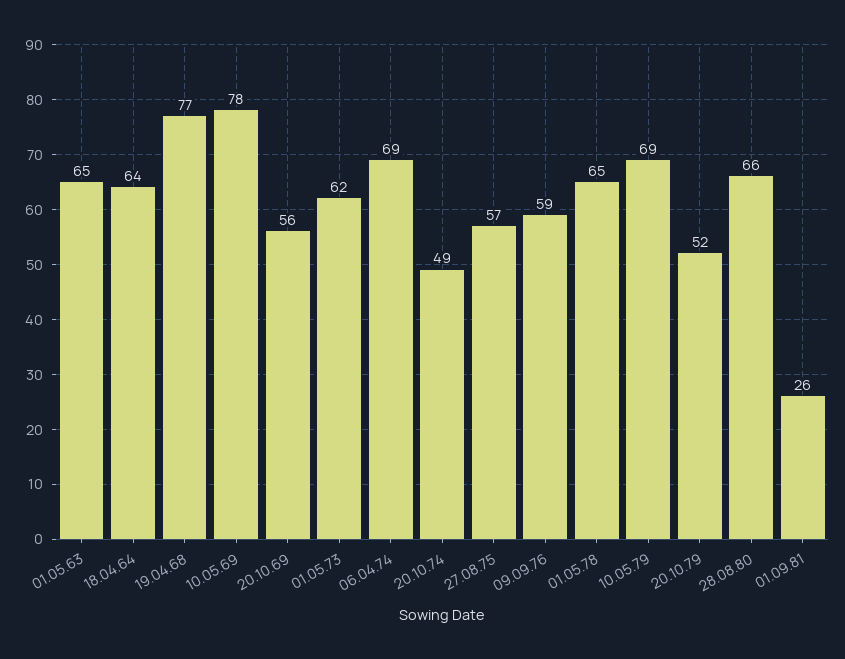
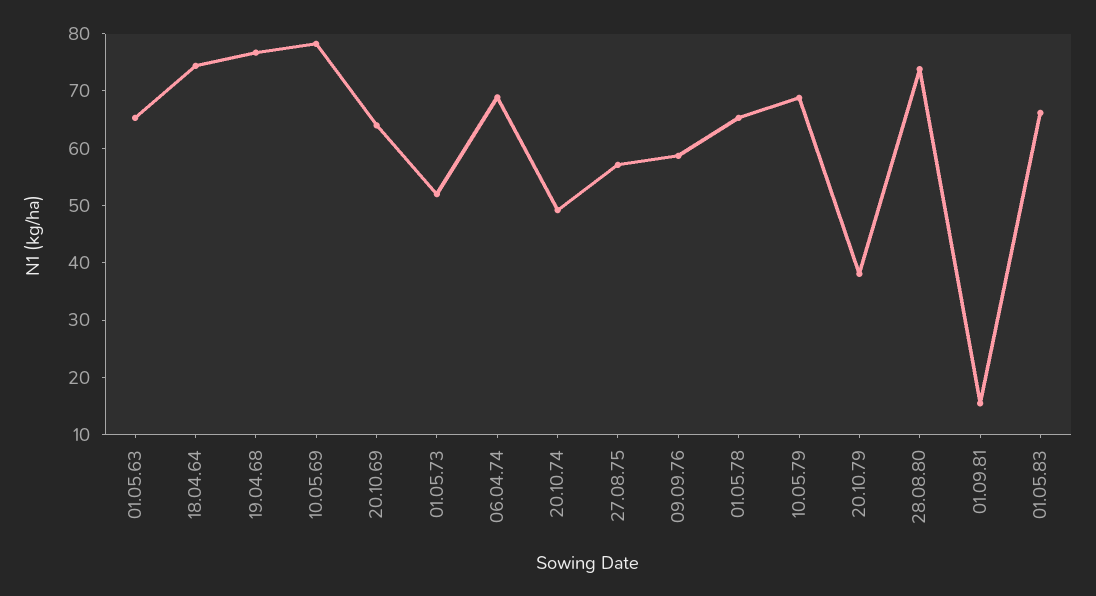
18.04.64: 64 -> 74
20.10.69: 56 -> 64
01.05.73: 62 -> 52
20.10.79: 52 -> 38
28.08.80: 66 -> 74
01.09.81: 26 -> 16
01.05.83: none -> 66

